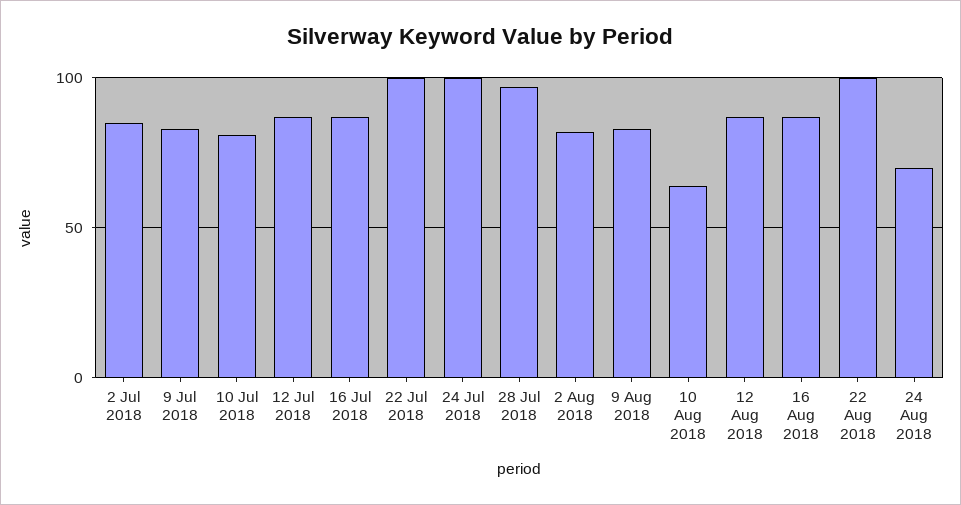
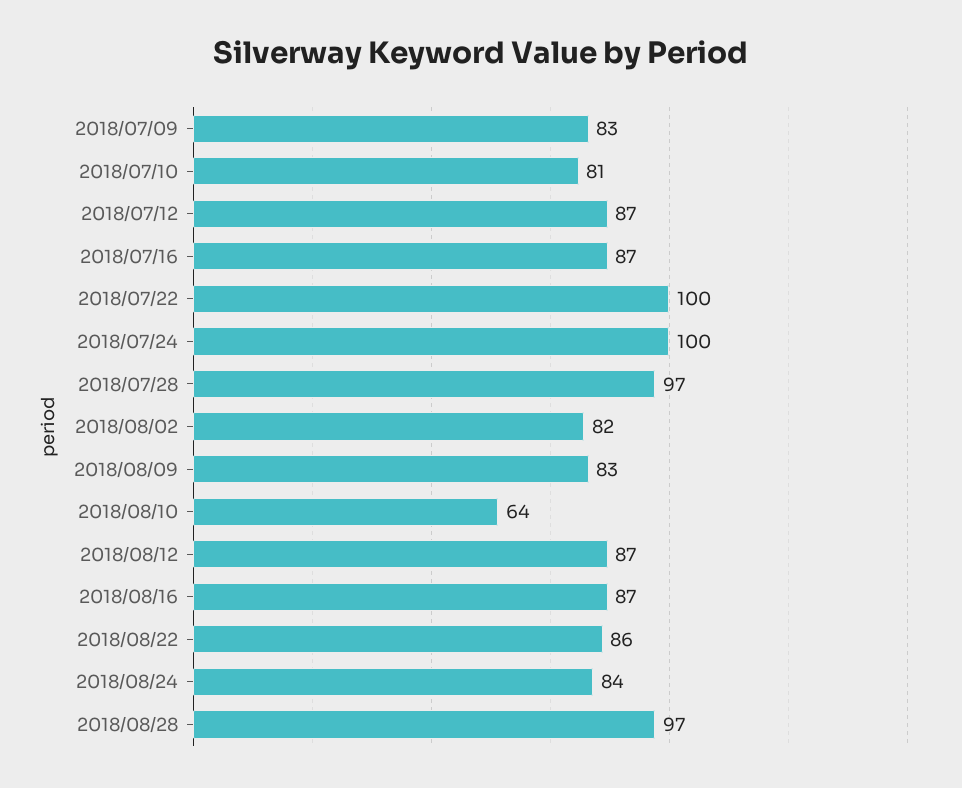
2 Jul 2018: 85 -> none
22 Aug 2018: 100 -> 86
24 Aug 2018: 70 -> 84
2018/08/28: none -> 97

